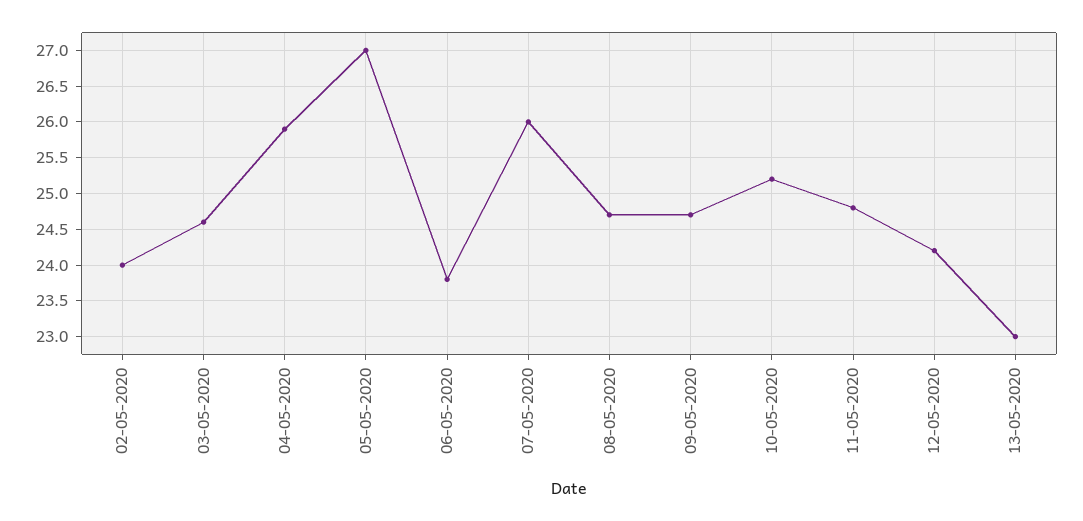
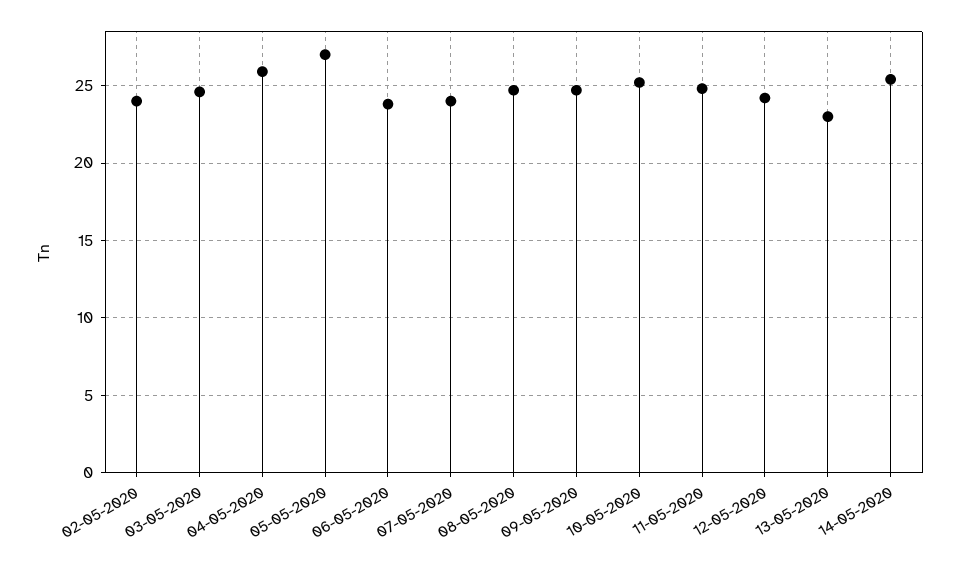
07-05-2020: 26 -> 24
14-05-2020: none -> 25.5

